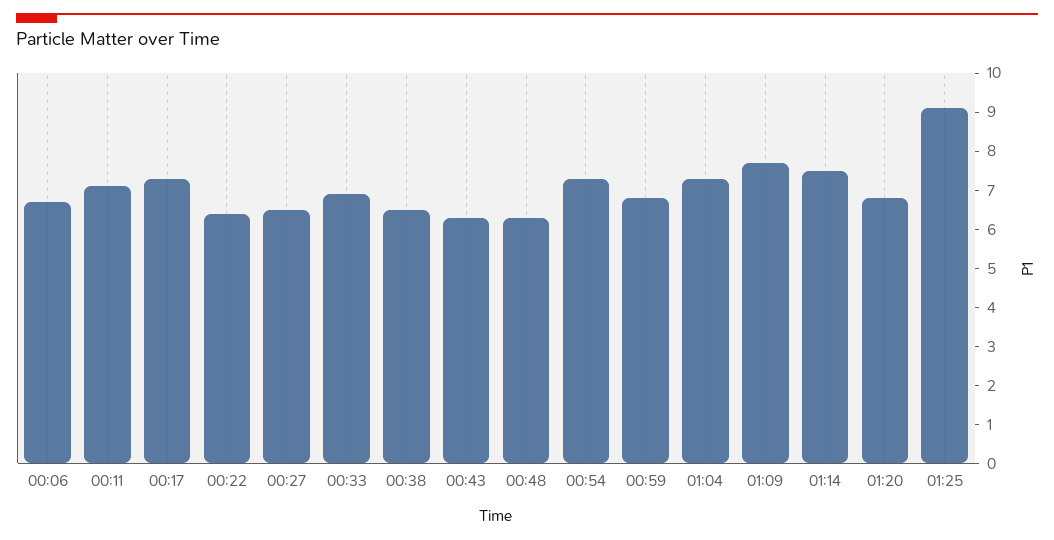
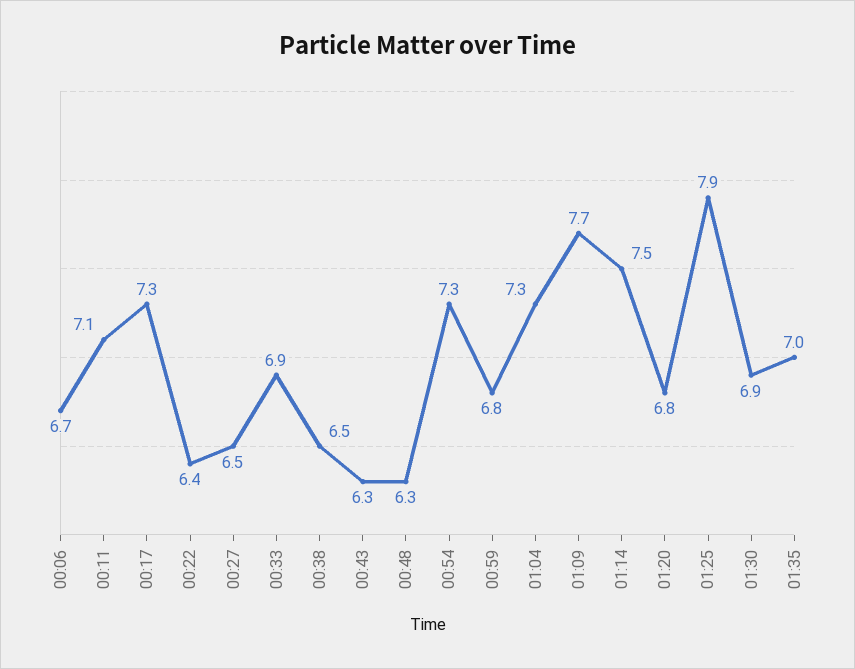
01:25: 9 -> 7.9
01:30: none -> 6.9
01:35: none -> 7

